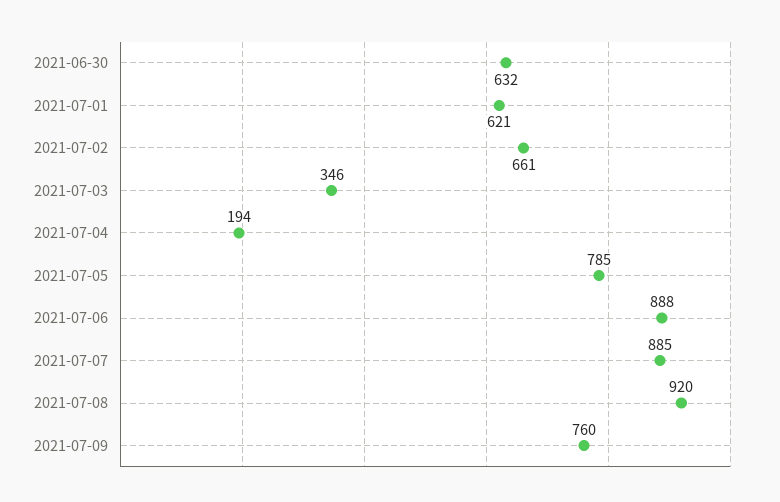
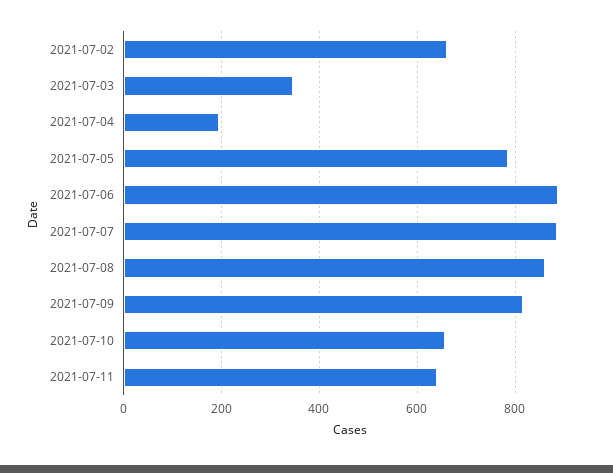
2021-06-30: 632 -> none
2021-07-01: 621 -> none
2021-07-08: 920 -> 860
2021-07-09: 760 -> 820
2021-07-10: none -> 660
2021-07-11: none -> 640

